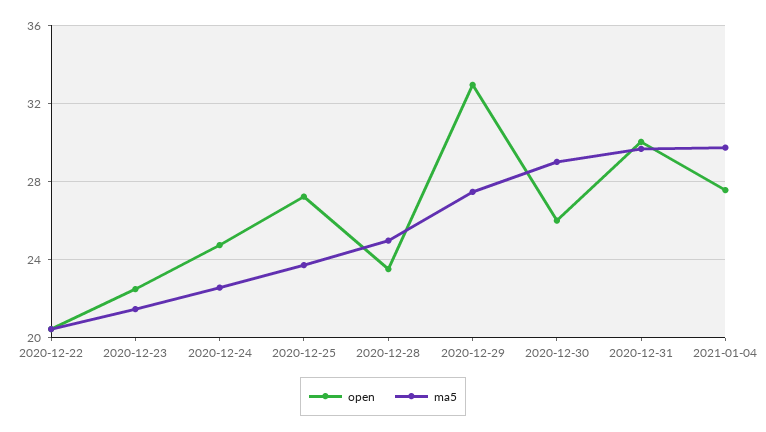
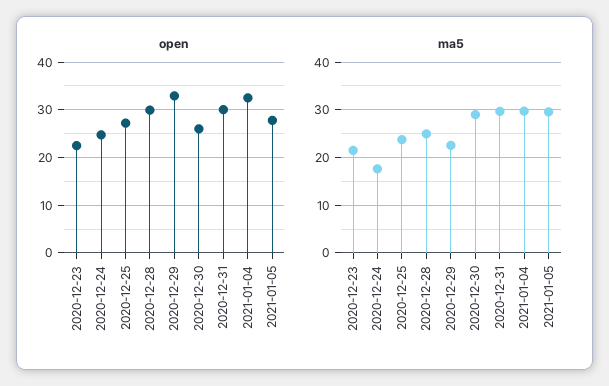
open, 2020-12-22: 20.5 -> none
ma5, 2020-12-22: 20.5 -> none
ma5, 2020-12-24: 22.5 -> 18
open, 2020-12-28: 23.5 -> 30
ma5, 2020-12-29: 27.5 -> 22
open, 2021-01-04: 27.5 -> 32
open, 2021-01-05: none -> 28
ma5, 2021-01-05: none -> 30

